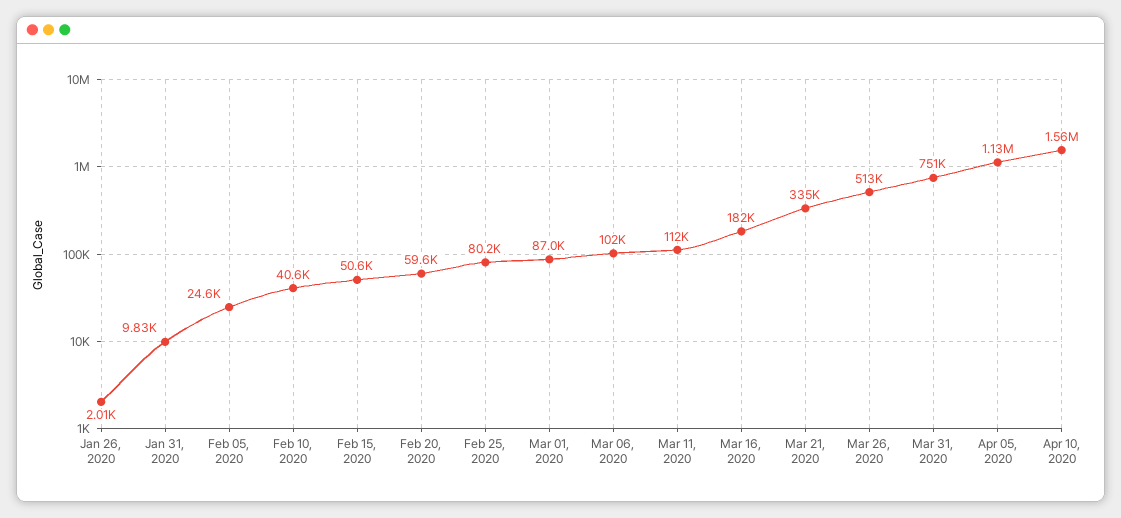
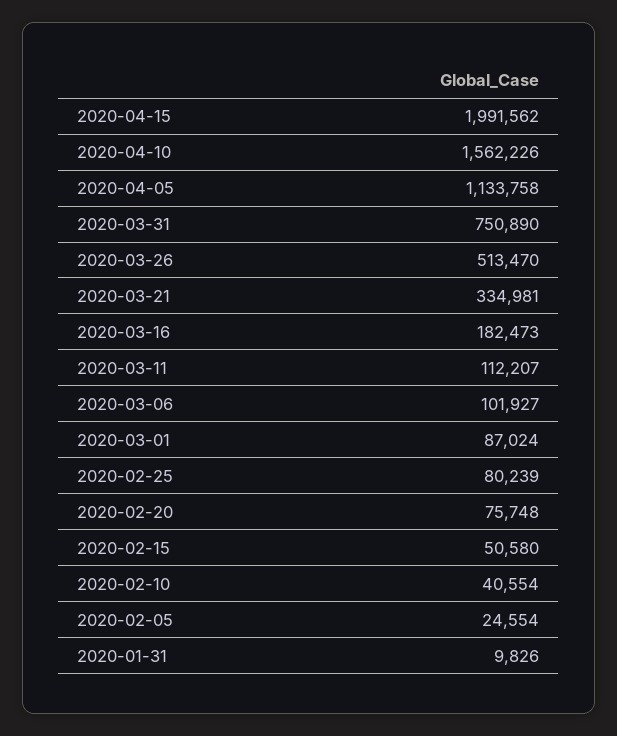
Jan 26, 2020: 2010 -> none
Feb 20, 2020: 59600 -> 75748
2020-04-15: none -> 1991562

